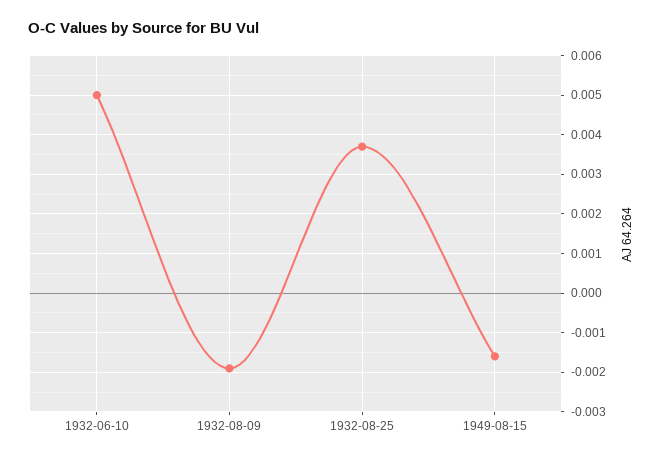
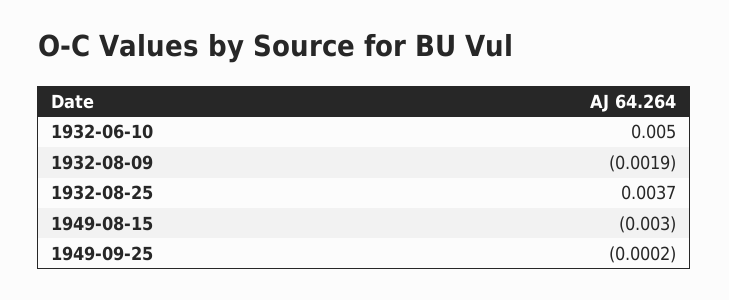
1949-08-15: -0.0015 -> -0.003
1949-09-25: none -> -0.0002

